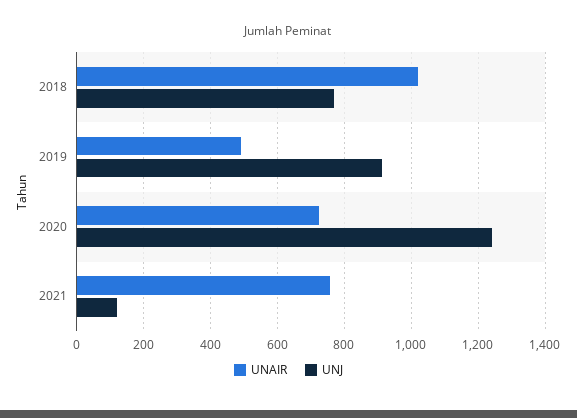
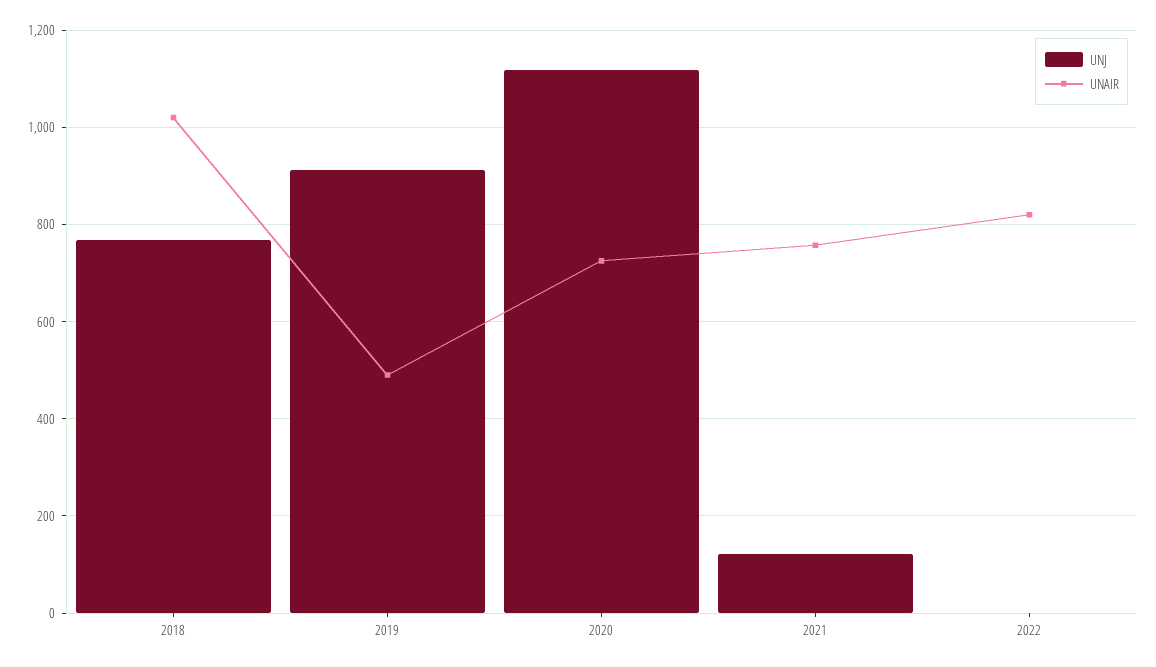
UNJ, 2020: 1240 -> 1120
UNJ, 2022: none -> 0
UNAIR, 2022: none -> 820

